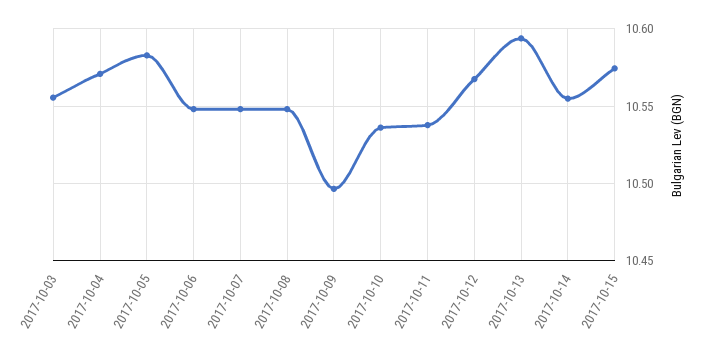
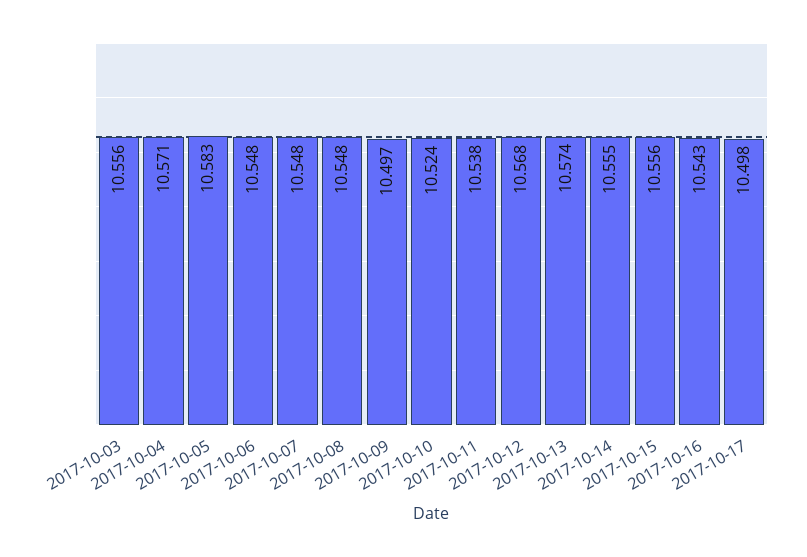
2017-10-10: 10.535 -> 10.524
2017-10-13: 10.595 -> 10.574
2017-10-15: 10.575 -> 10.556
2017-10-16: none -> 10.543
2017-10-17: none -> 10.498

